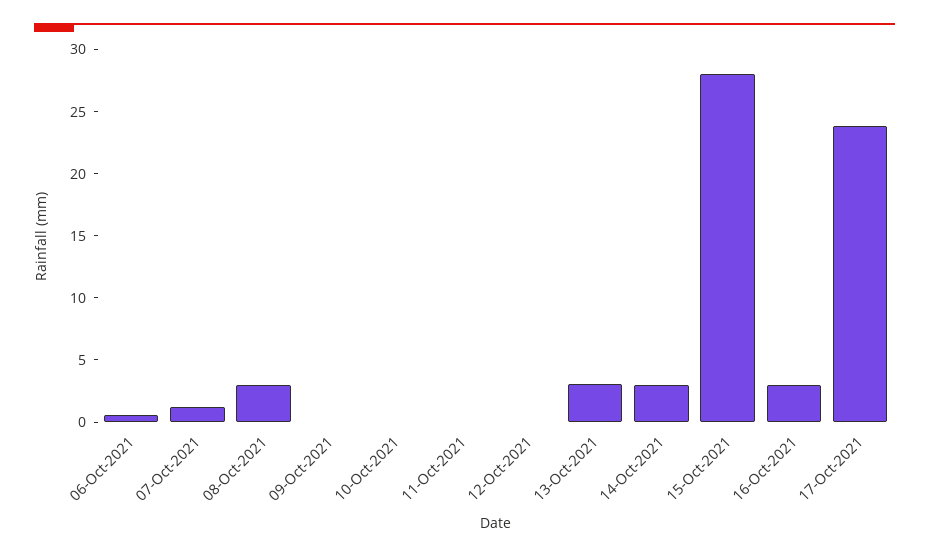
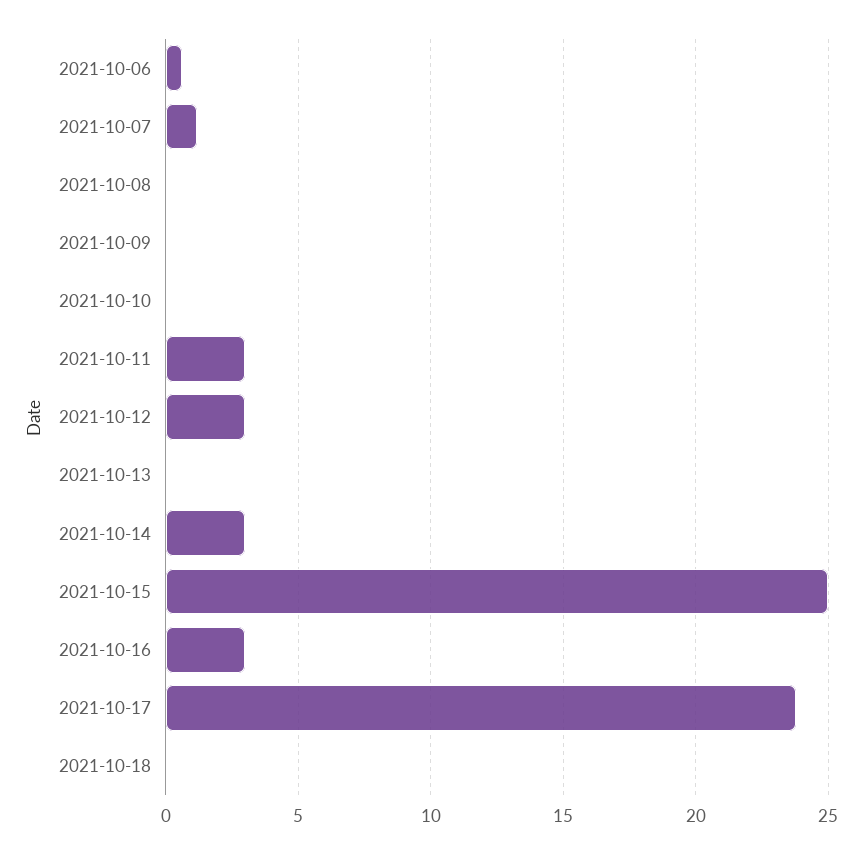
08-Oct-2021: 3 -> 0
11-Oct-2021: 0 -> 3
12-Oct-2021: 0 -> 3
13-Oct-2021: 3 -> 0
15-Oct-2021: 28 -> 25
2021-10-18: none -> 0

